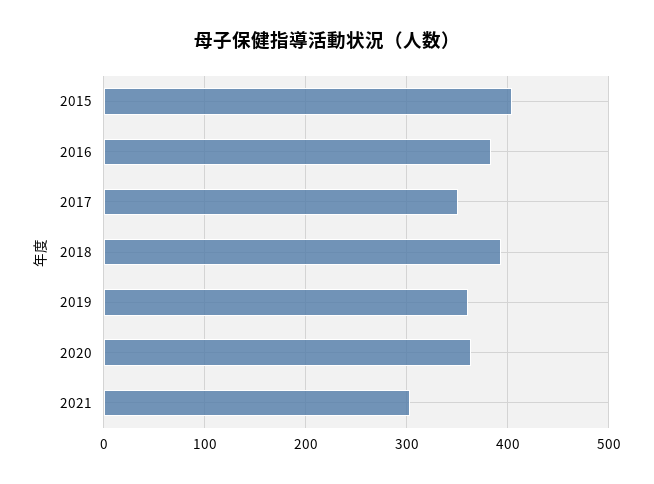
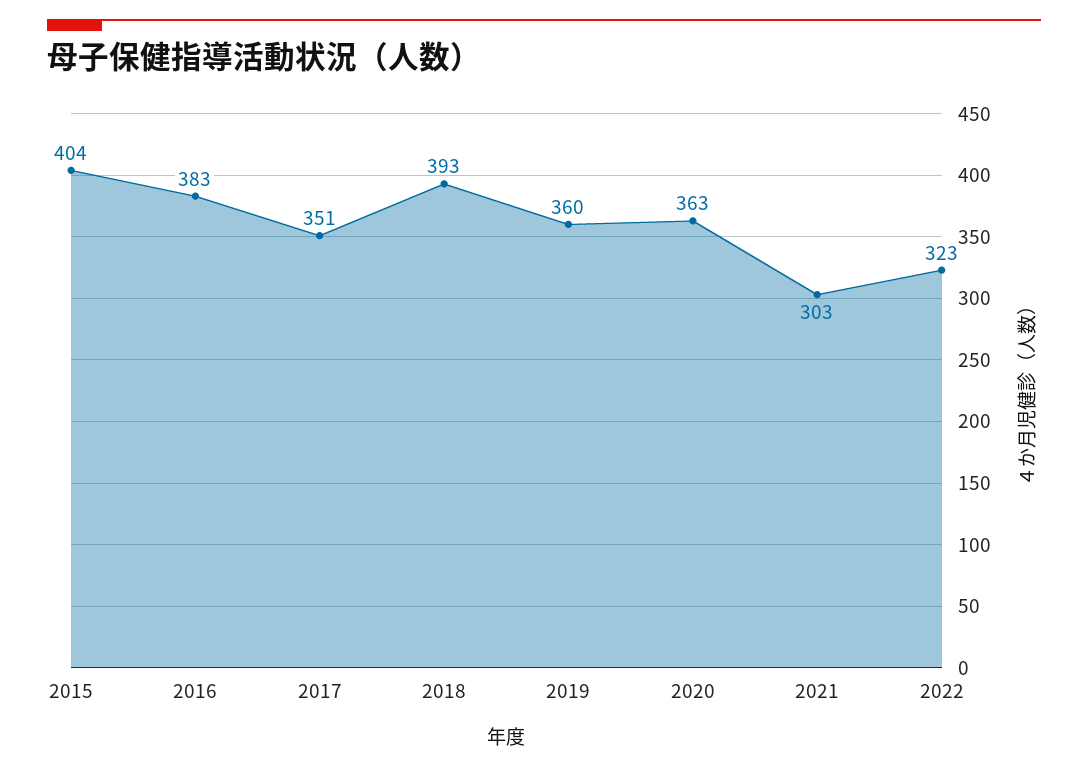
2022: none -> 323

